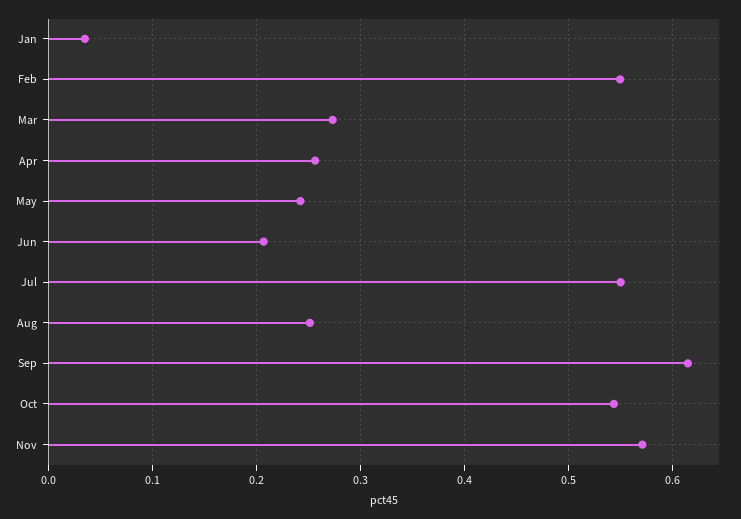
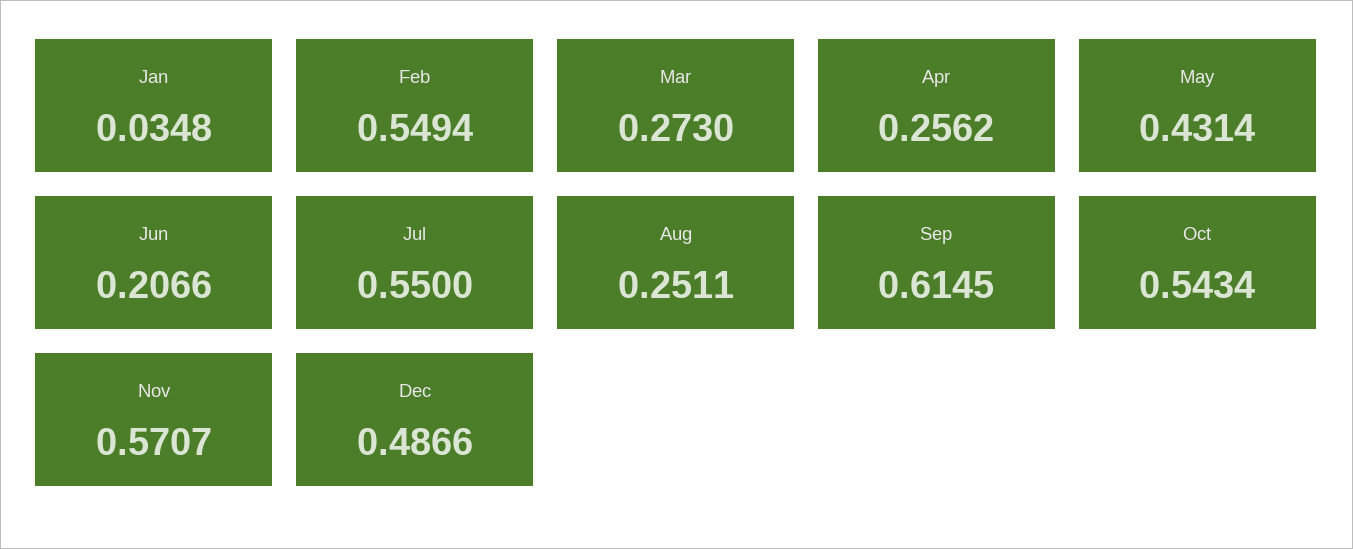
May: 0.24 -> 0.4314
Dec: none -> 0.4866

